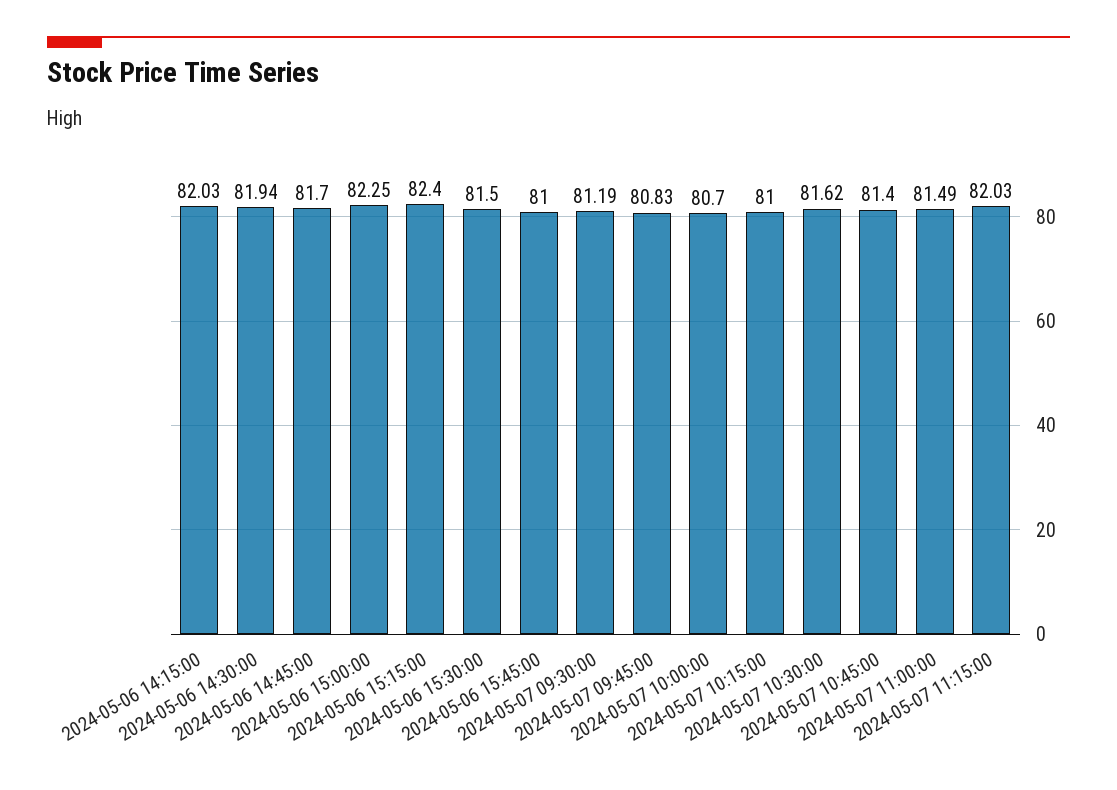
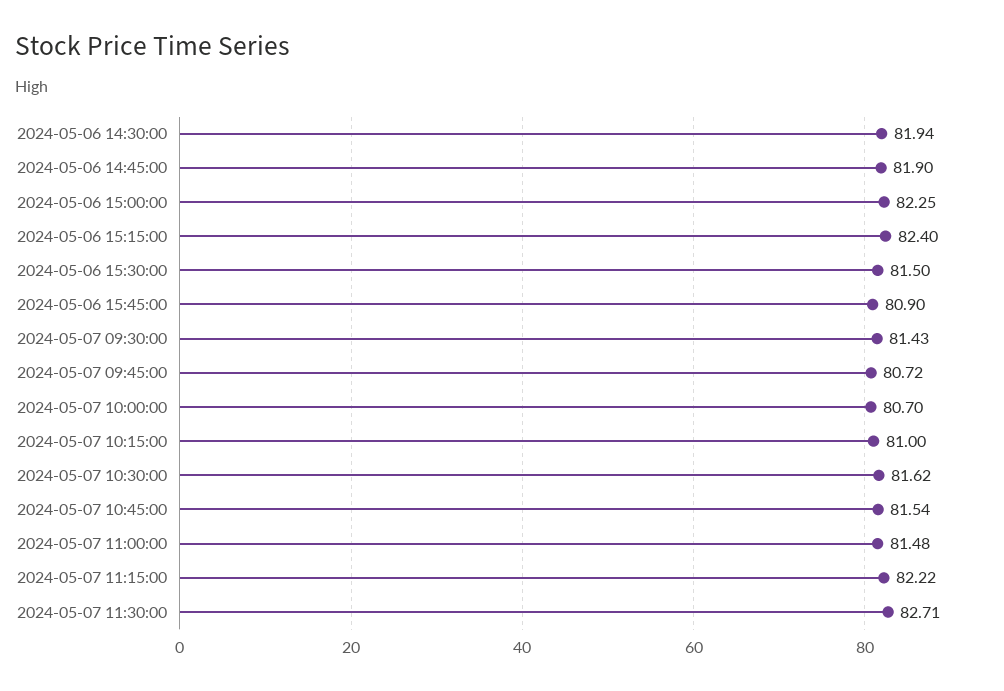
2024-05-06 14:15:00: 82.03 -> none
2024-05-06 14:45:00: 81.7 -> 81.9
2024-05-06 15:45:00: 81 -> 80.9
2024-05-07 09:30:00: 81.19 -> 81.43
2024-05-07 09:45:00: 80.83 -> 80.72
2024-05-07 10:45:00: 81.4 -> 81.54
2024-05-07 11:00:00: 81.49 -> 81.48
2024-05-07 11:15:00: 82.03 -> 82.22
2024-05-07 11:30:00: none -> 82.71

